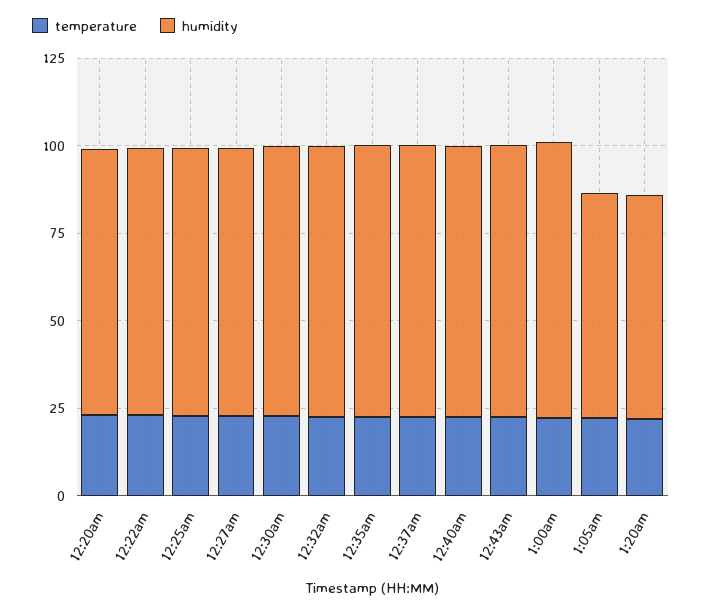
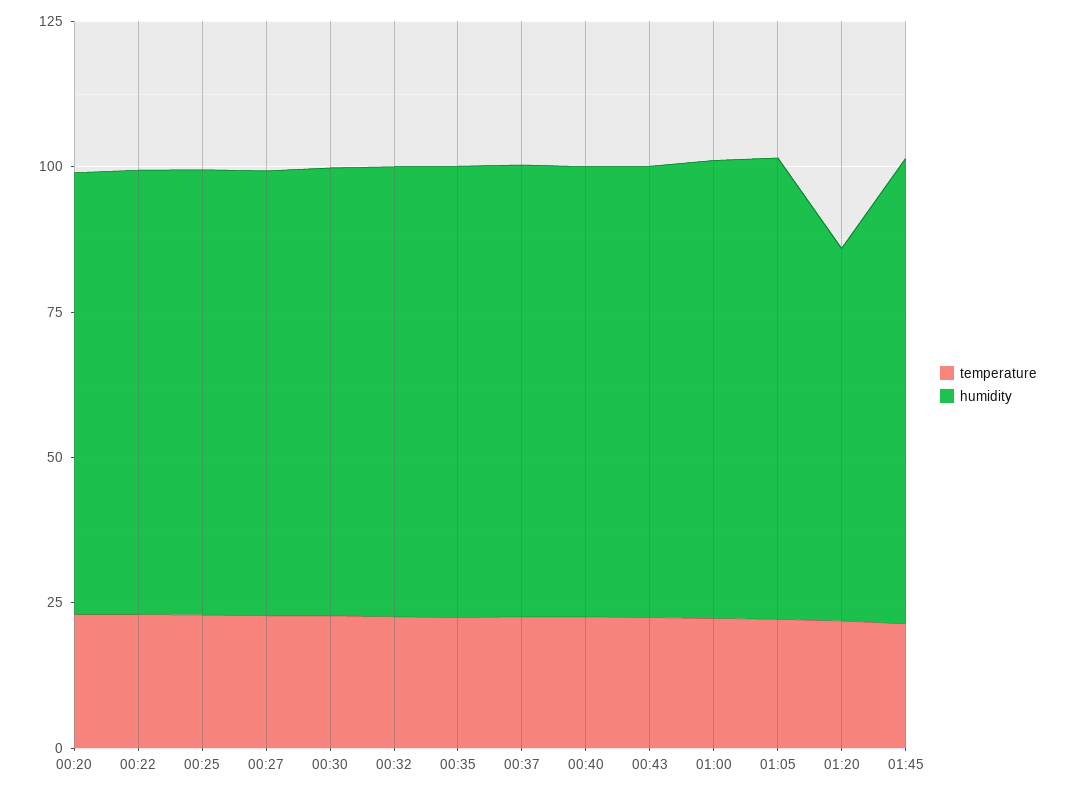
humidity, 1:05am: 65 -> 80
temperature, 01:45: none -> 20
humidity, 01:45: none -> 80

